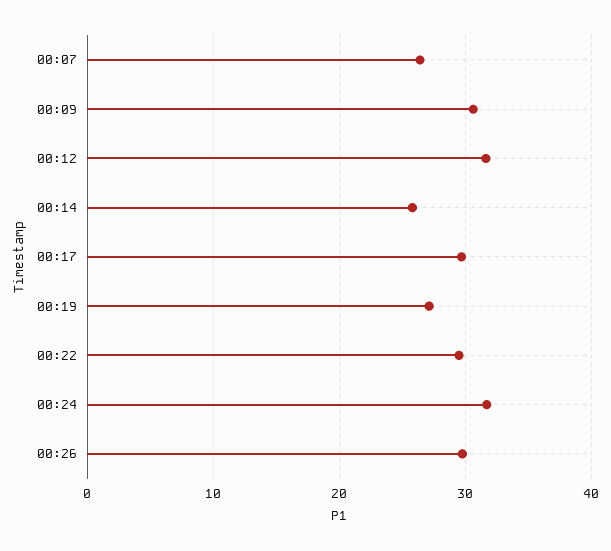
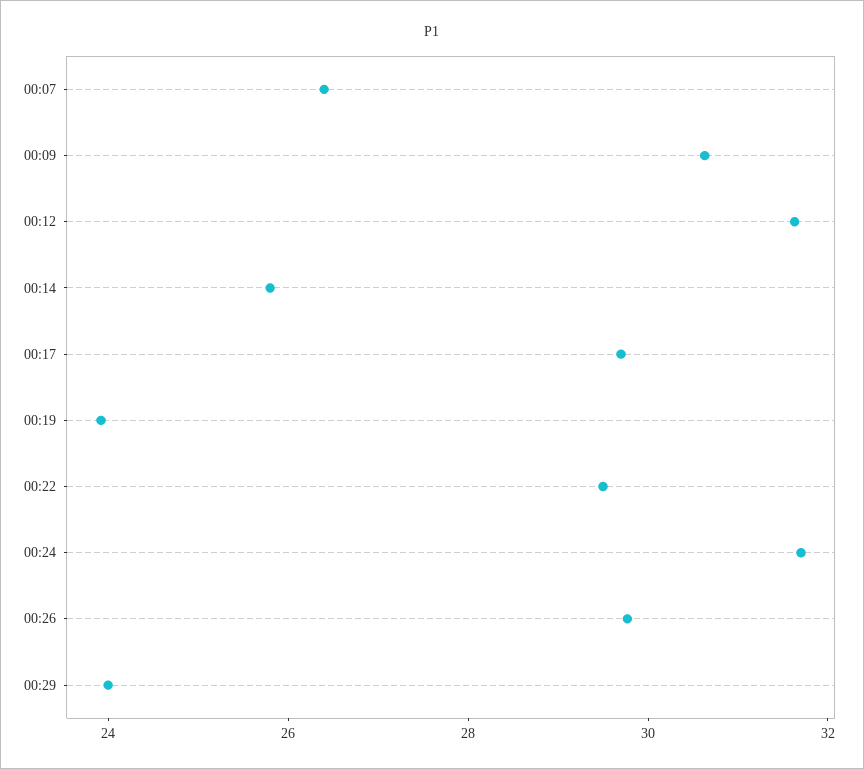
00:19: 27 -> 24
00:29: none -> 24

